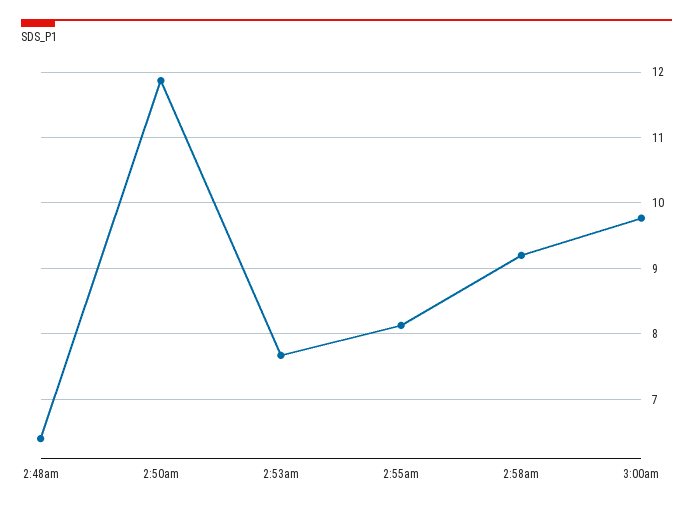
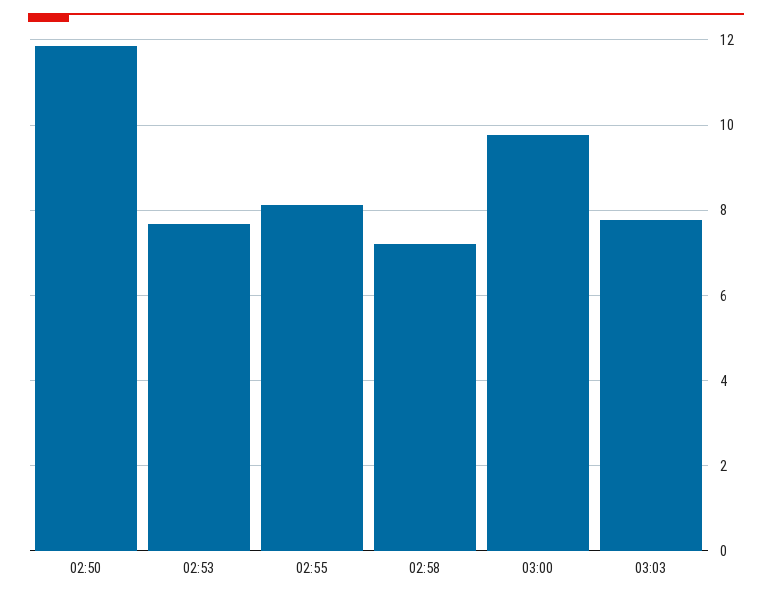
2:48am: 6.4 -> none
2:58am: 9.2 -> 7.2
03:03: none -> 7.8

